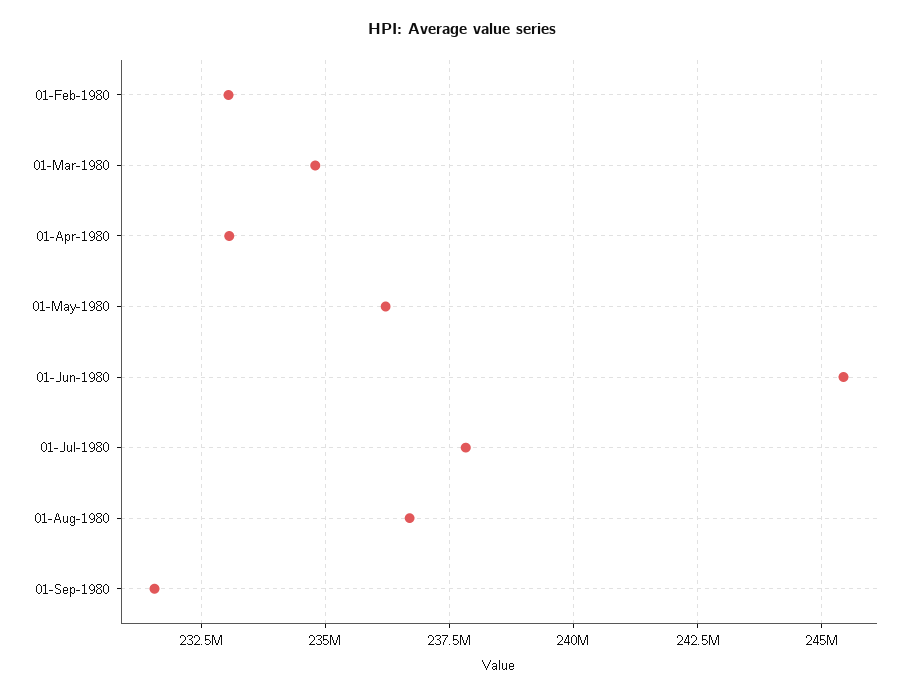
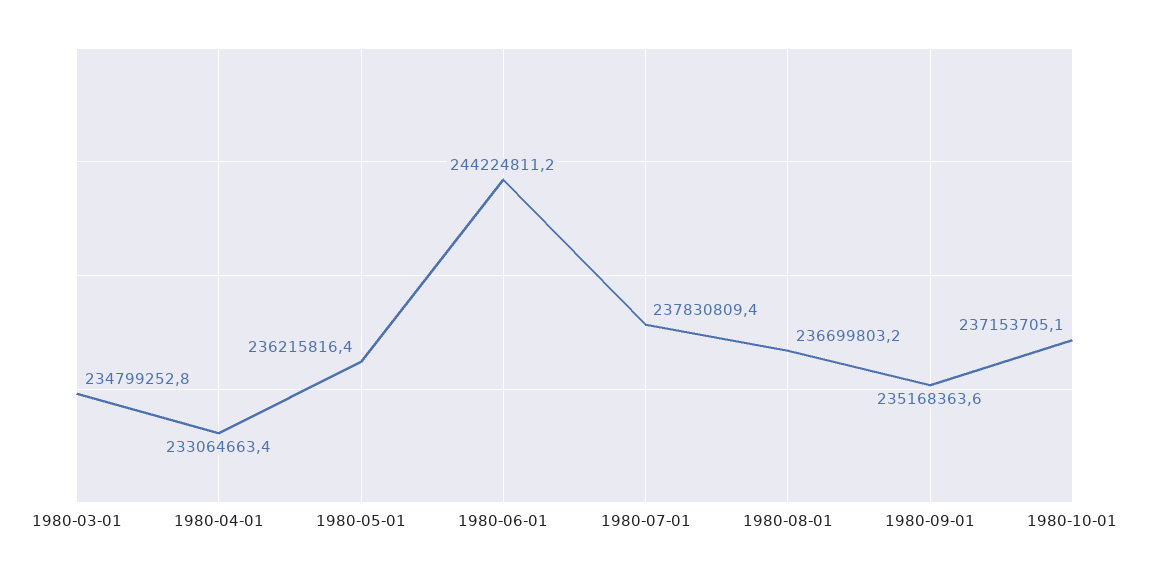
01-Feb-1980: 233000000 -> none
01-Jun-1980: 245500000 -> 244224811.2
01-Sep-1980: 231500000 -> 235168363.6
1980-10-01: none -> 237153705.1

